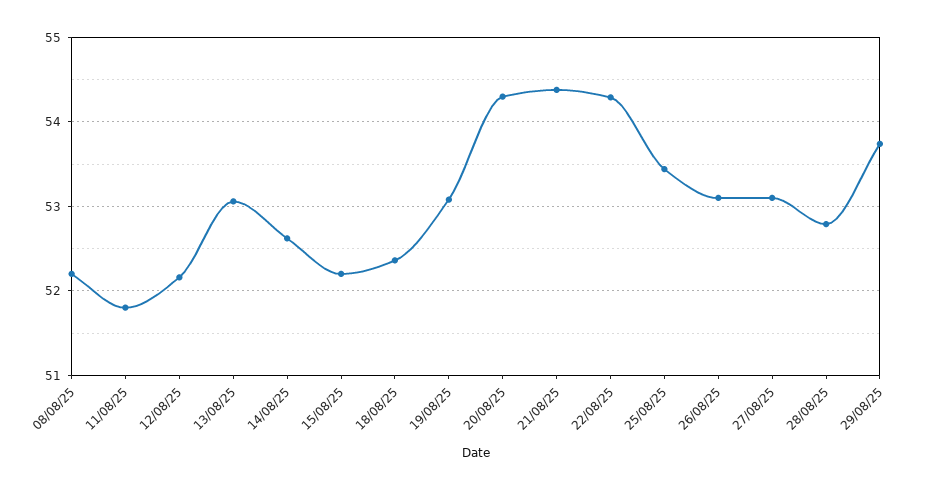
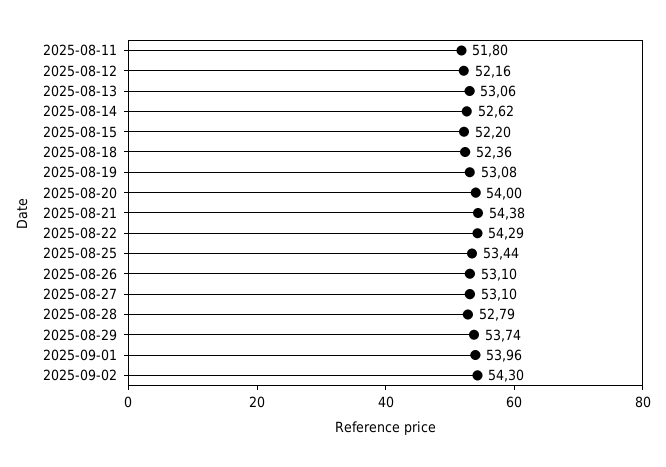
08/08/25: 52.2 -> none
20/08/25: 54.3 -> 54
2025-09-01: none -> 53.96
2025-09-02: none -> 54.3

